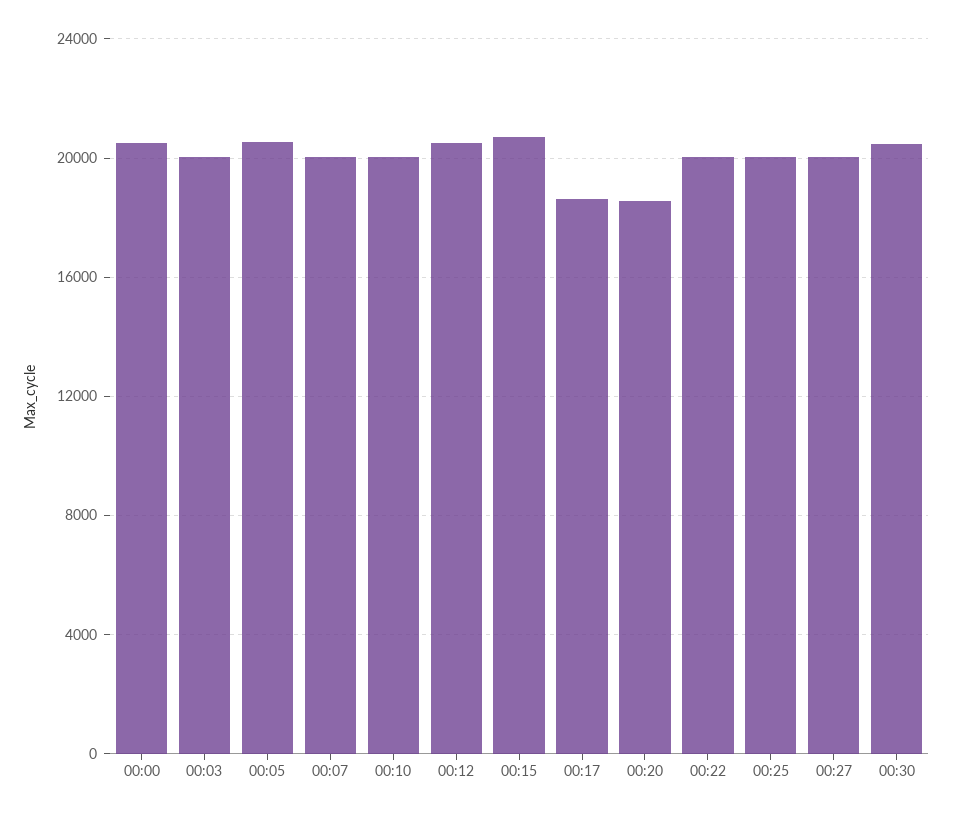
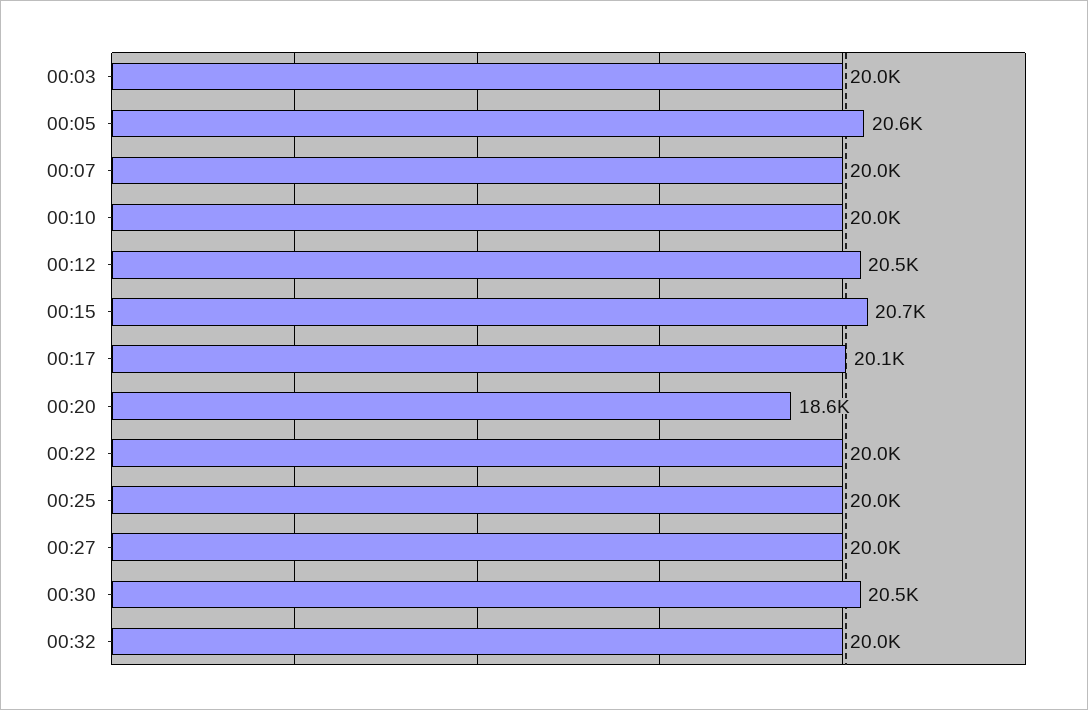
00:00: 20500 -> none
00:17: 18500 -> 20100
00:32: none -> 20000

